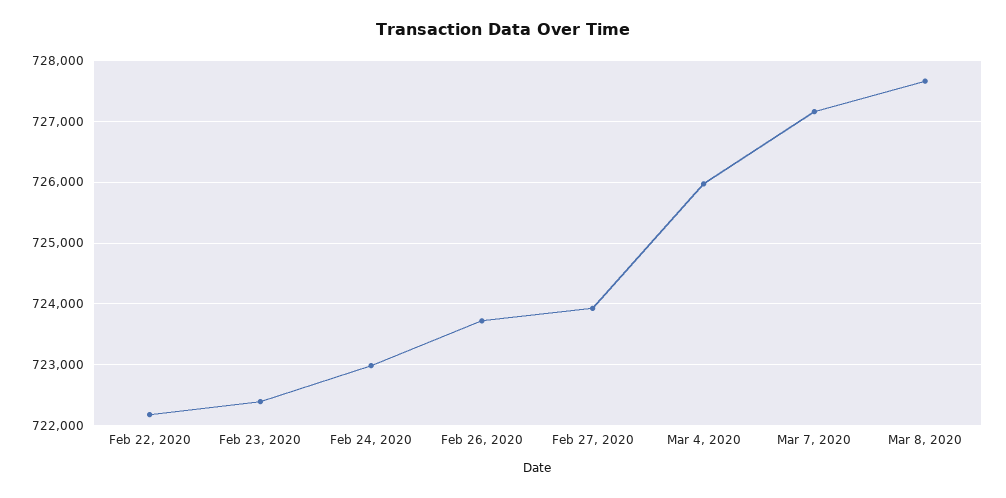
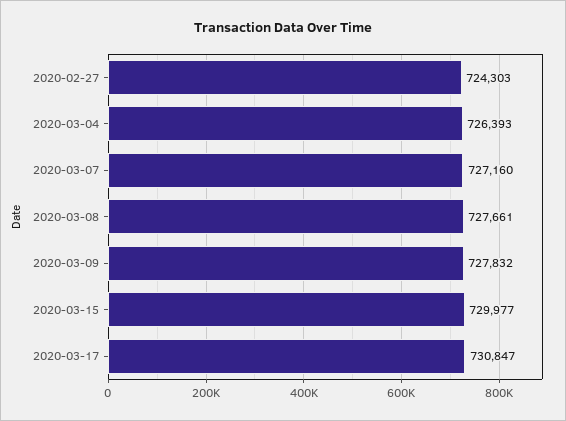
Feb 22, 2020: 722200 -> none
Feb 23, 2020: 722400 -> none
Feb 24, 2020: 723000 -> none
Feb 26, 2020: 723700 -> none
Feb 27, 2020: 723900 -> 724303
Mar 4, 2020: 726000 -> 726393
2020-03-09: none -> 727832
2020-03-15: none -> 729977
2020-03-17: none -> 730847

